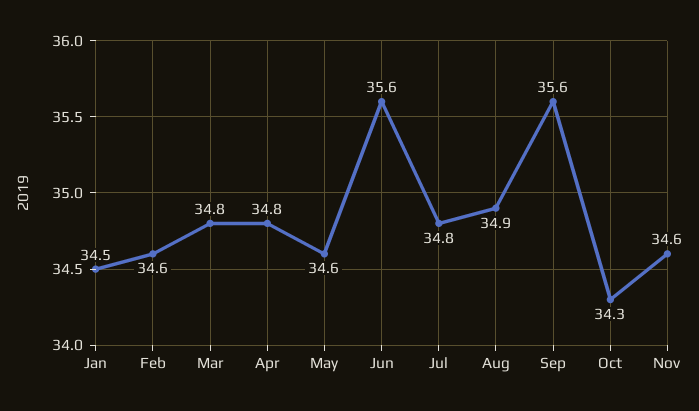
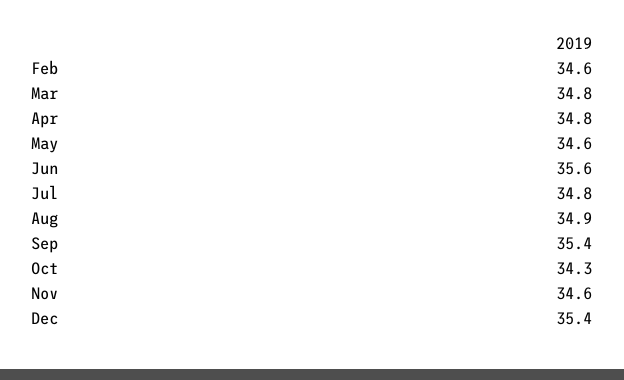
Jan: 34.5 -> none
Sep: 35.6 -> 35.4
Dec: none -> 35.4

